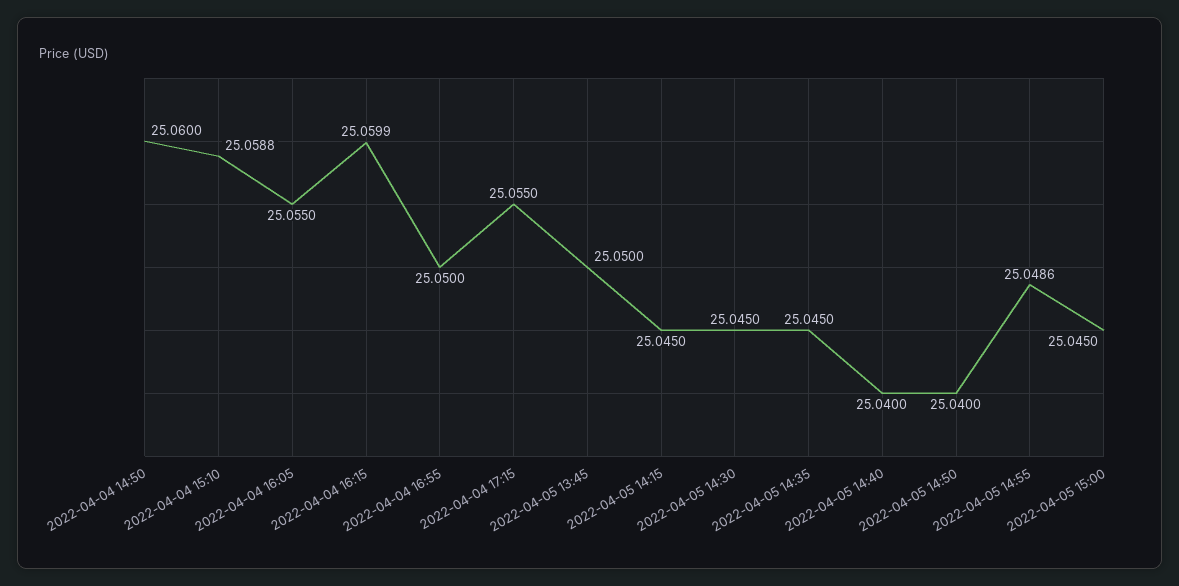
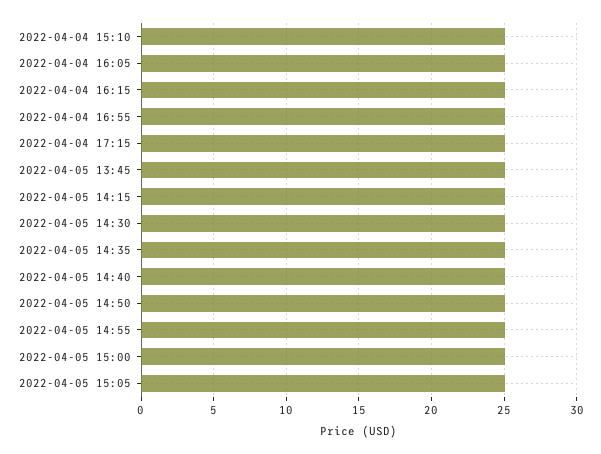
2022-04-04 14:50: 25.06 -> none
2022-04-05 15:05: none -> 25

